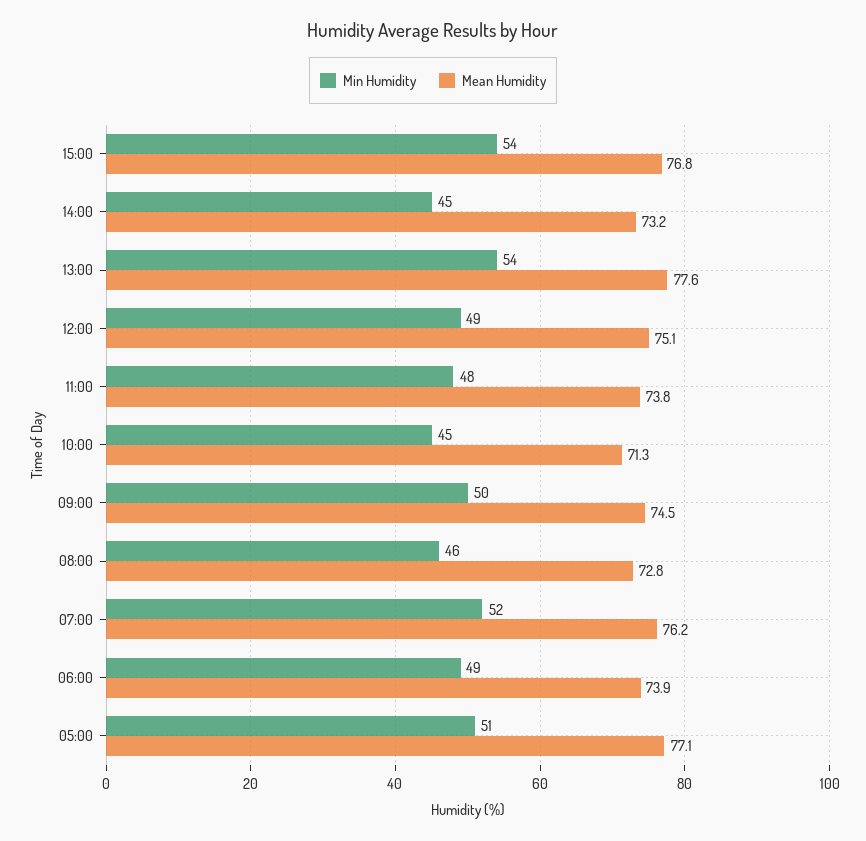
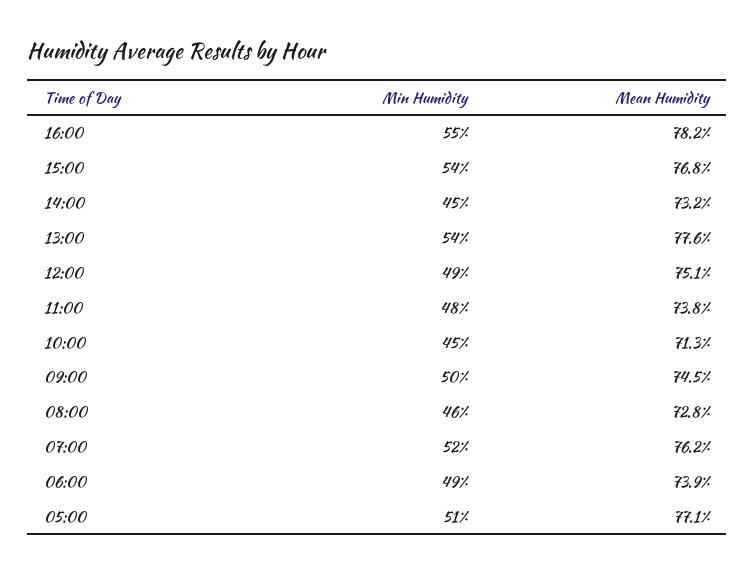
Min Humidity, 16:00: none -> 55
Mean Humidity, 16:00: none -> 78.2

